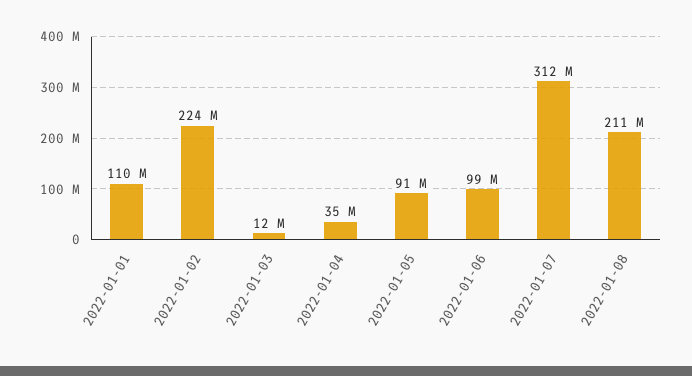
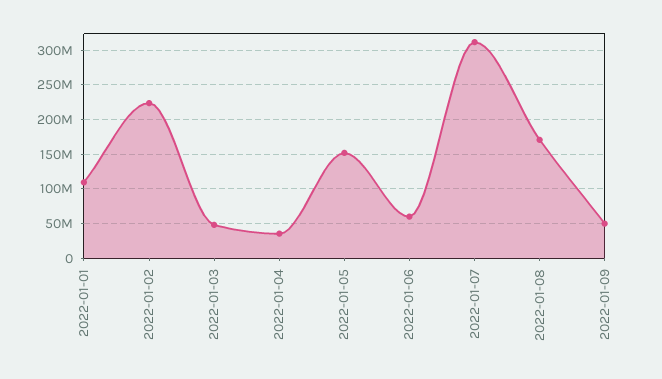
2022-01-03: 12000000 -> 50000000
2022-01-05: 91000000 -> 150000000
2022-01-06: 99000000 -> 60000000
2022-01-08: 211000000 -> 170000000
2022-01-09: none -> 50000000

